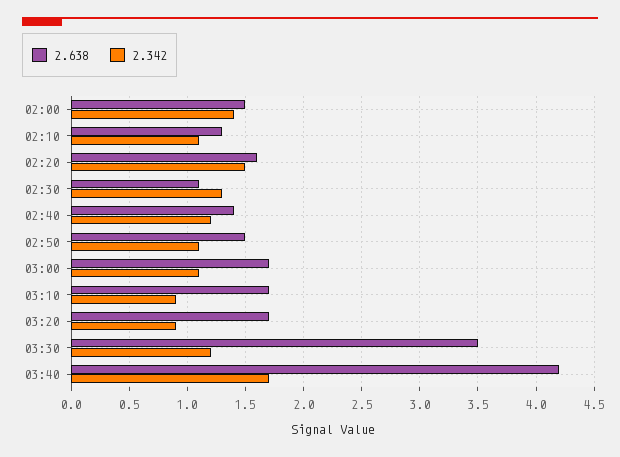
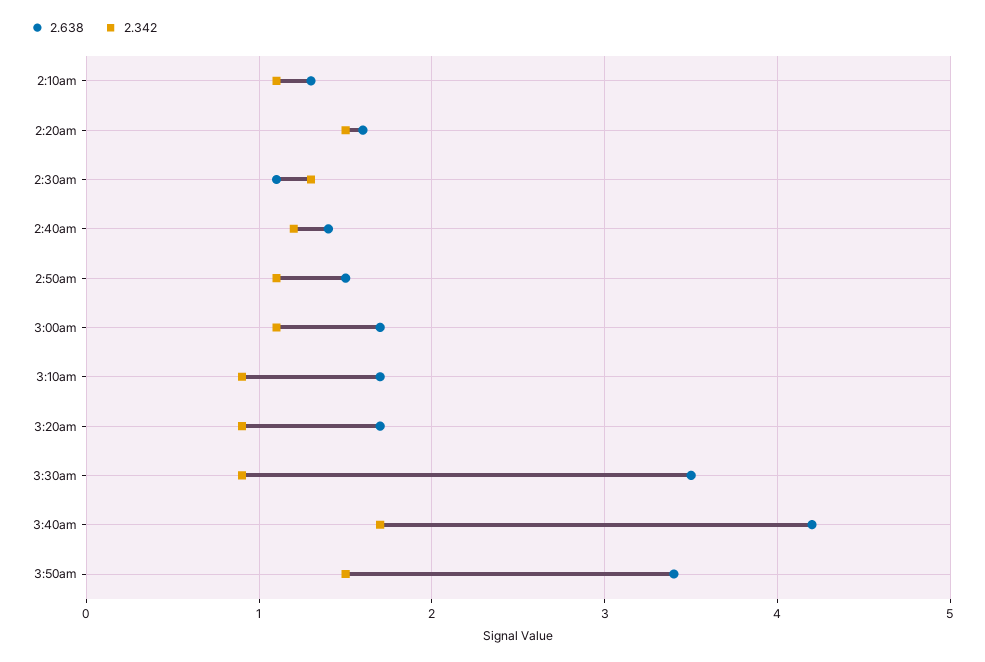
2.638, 02:00: 1.5 -> none
2.342, 02:00: 1.4 -> none
2.342, 03:30: 1.2 -> 0.9
2.638, 3:50am: none -> 3.4
2.342, 3:50am: none -> 1.5

